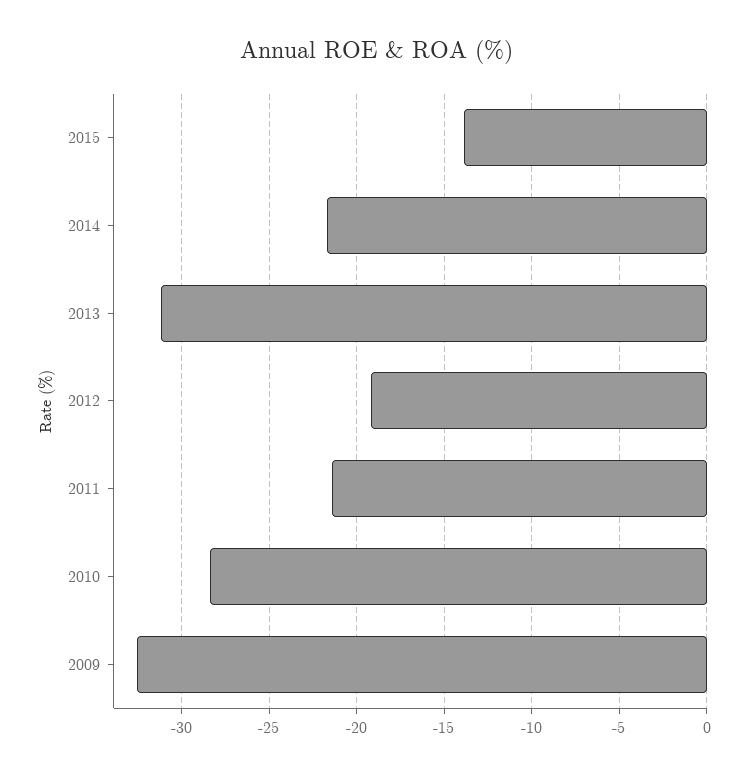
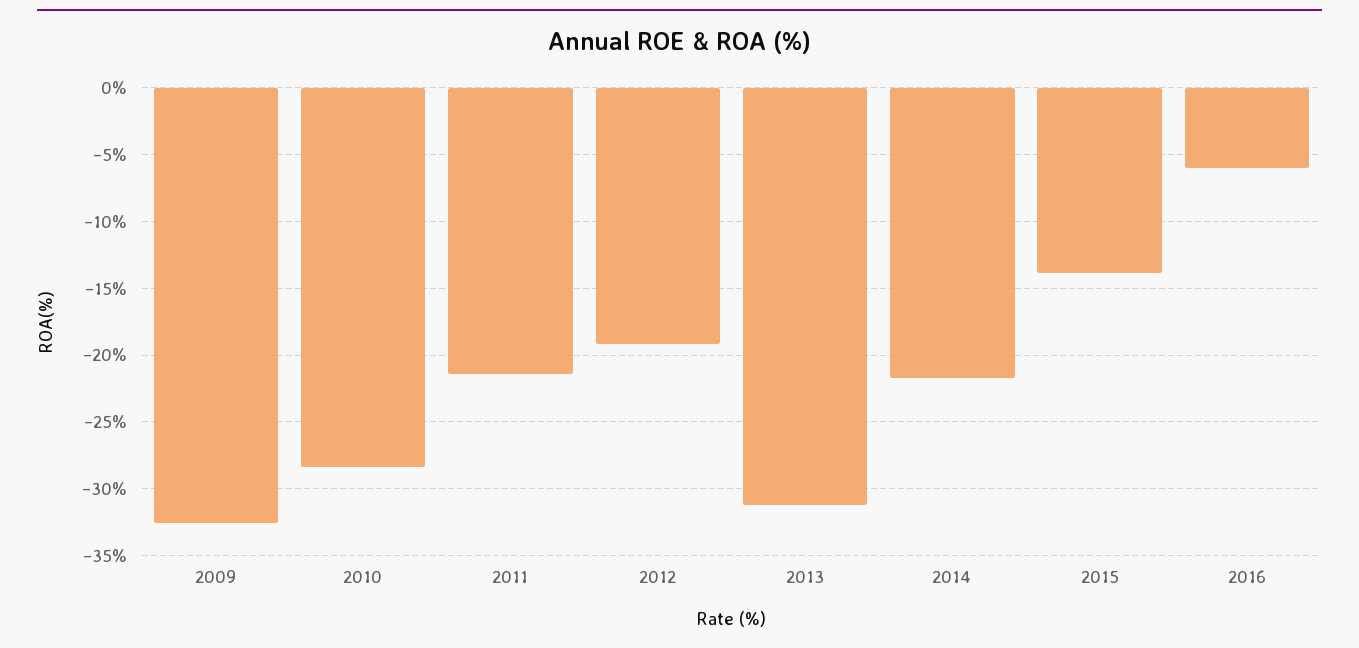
2016: none -> -6

